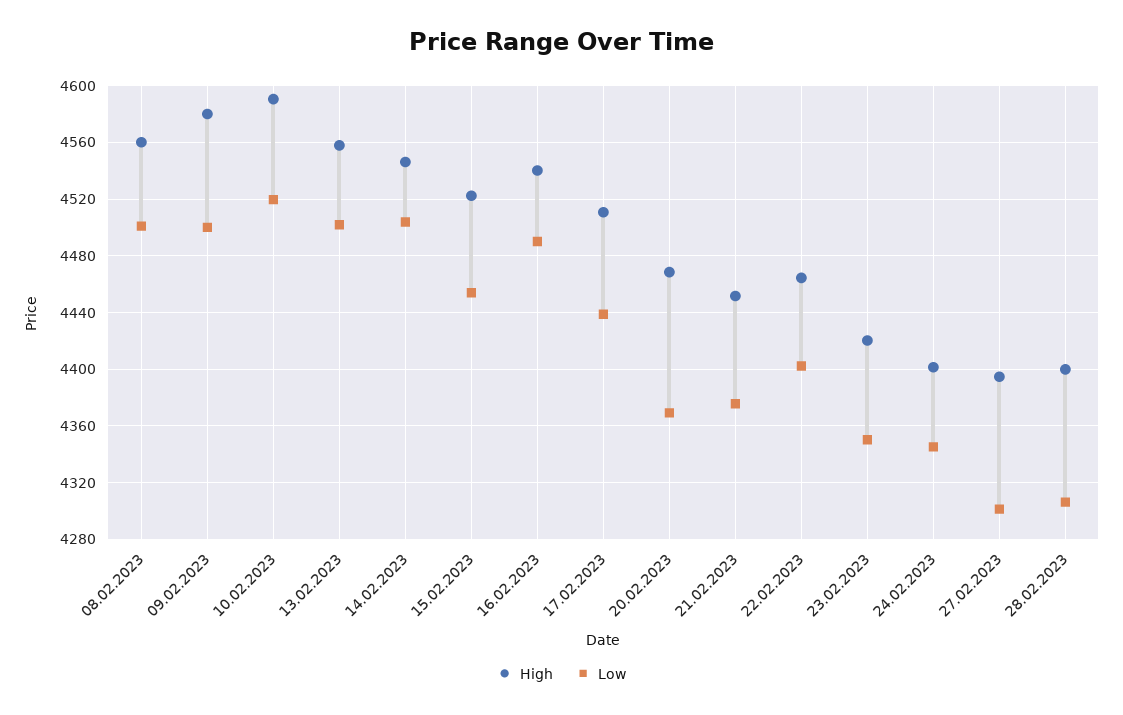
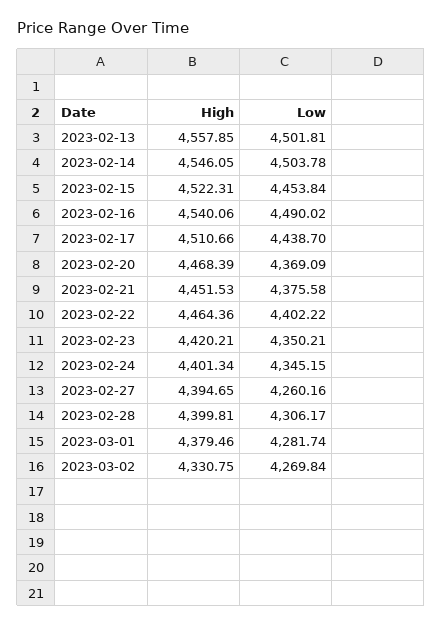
High, 08.02.2023: 4560 -> none
Low, 08.02.2023: 4500 -> none
High, 09.02.2023: 4580 -> none
Low, 09.02.2023: 4500 -> none
High, 10.02.2023: 4590 -> none
Low, 10.02.2023: 4520 -> none
Low, 27.02.2023: 4300 -> 4260.16
High, 2023-03-01: none -> 4379.46
Low, 2023-03-01: none -> 4281.74
High, 2023-03-02: none -> 4330.75
Low, 2023-03-02: none -> 4269.84

